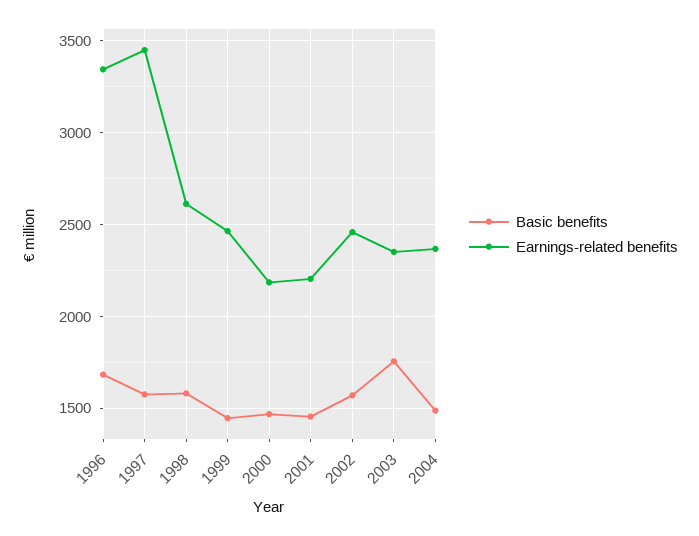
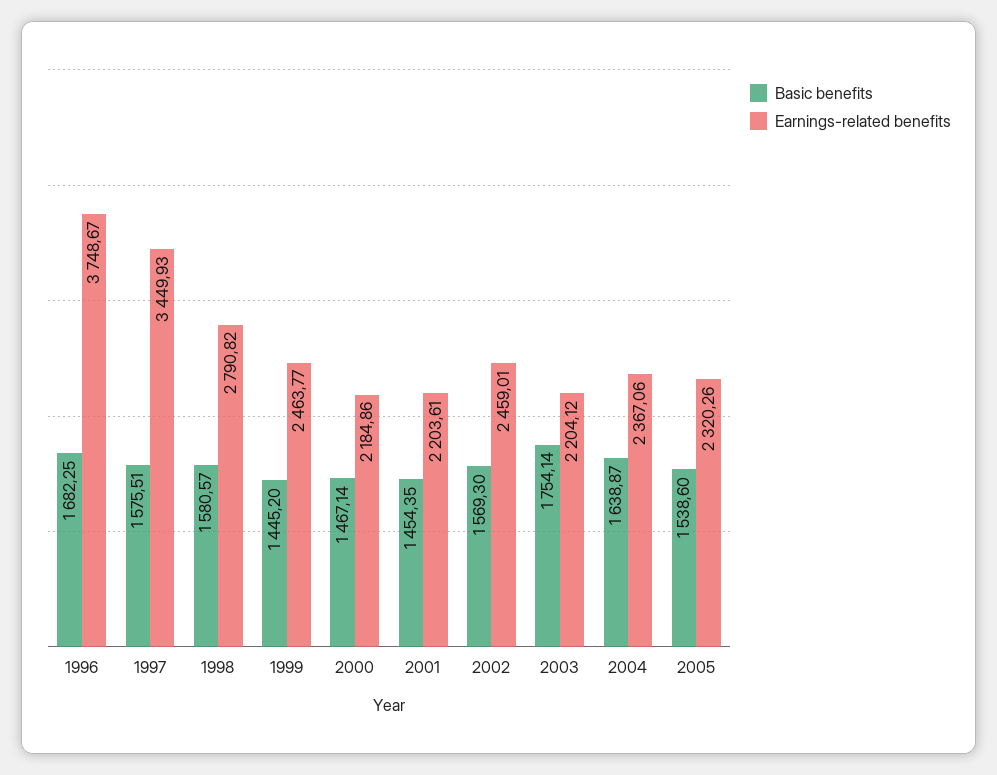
Earnings-related benefits, 1996: 3350 -> 3748.67
Earnings-related benefits, 1998: 2600 -> 2790.82
Earnings-related benefits, 2003: 2350 -> 2204.12
Basic benefits, 2004: 1500 -> 1638.87
Basic benefits, 2005: none -> 1538.6
Earnings-related benefits, 2005: none -> 2320.26

